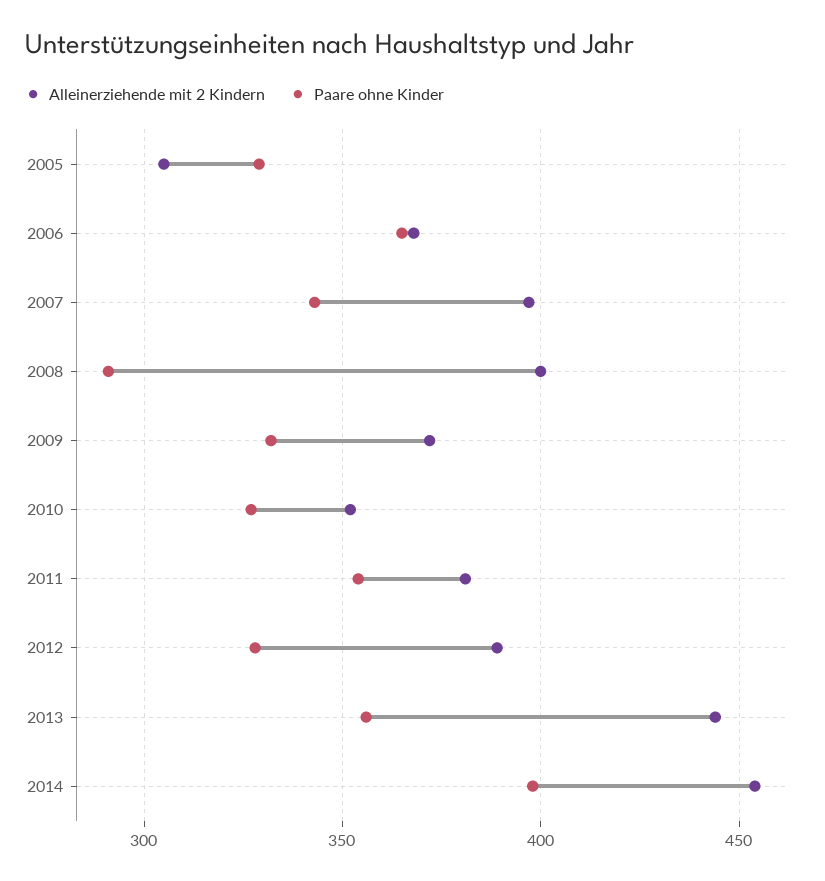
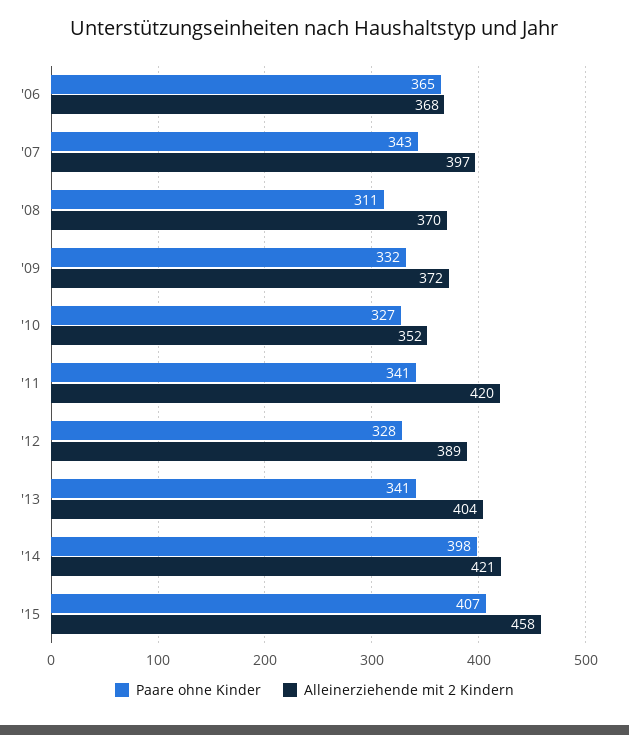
Alleinerziehende mit 2 Kindern, 2005: 305 -> none
Paare ohne Kinder, 2005: 330 -> none
Alleinerziehende mit 2 Kindern, 2008: 400 -> 370
Paare ohne Kinder, 2008: 290 -> 311
Alleinerziehende mit 2 Kindern, 2011: 380 -> 420
Paare ohne Kinder, 2011: 355 -> 341
Alleinerziehende mit 2 Kindern, 2013: 445 -> 404
Paare ohne Kinder, 2013: 355 -> 341
Alleinerziehende mit 2 Kindern, 2014: 455 -> 421
Paare ohne Kinder, '15: none -> 407
Alleinerziehende mit 2 Kindern, '15: none -> 458

